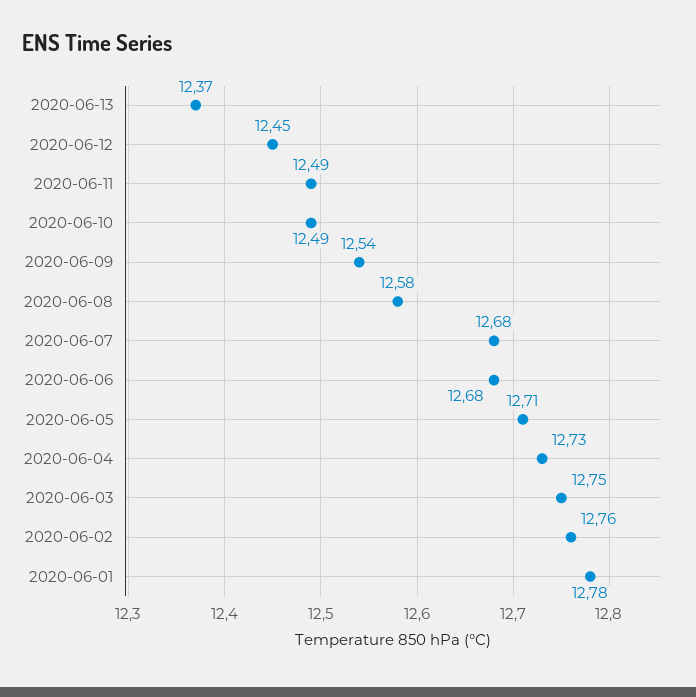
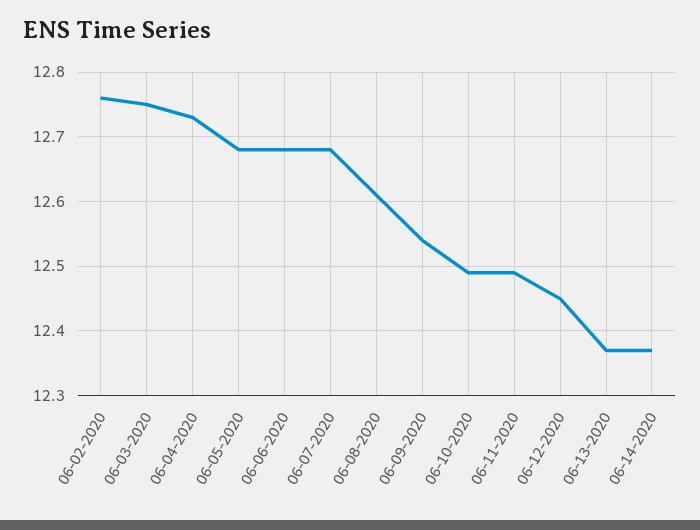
2020-06-08: 12.58 -> 12.61
2020-06-05: 12.71 -> 12.68
2020-06-01: 12.78 -> none
06-14-2020: none -> 12.37

